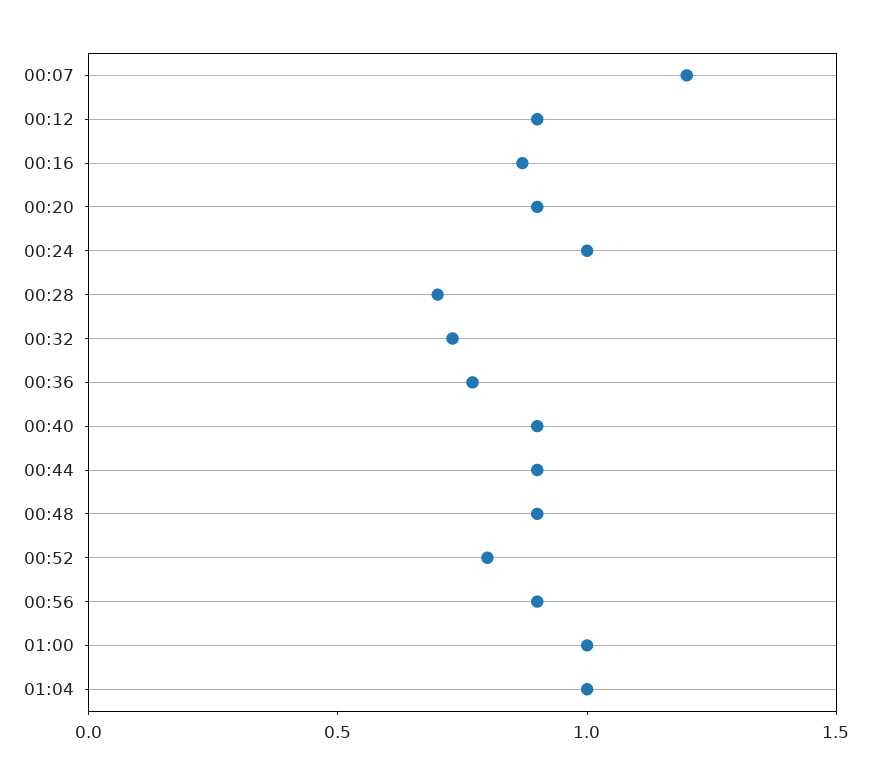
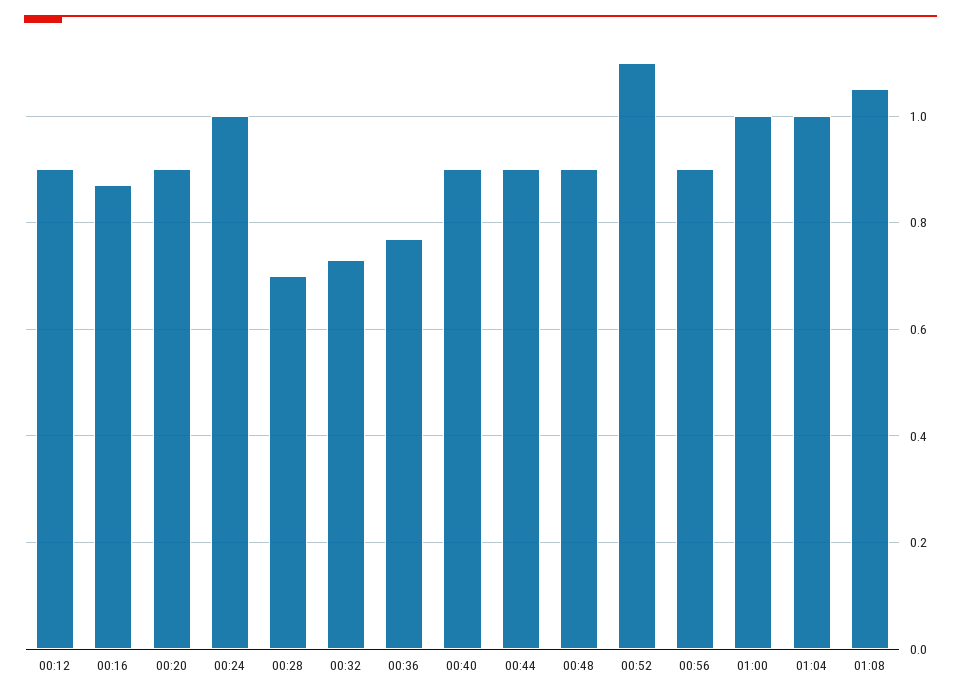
00:07: 1.2 -> none
00:52: 0.8 -> 1.1
01:08: none -> 1.05

